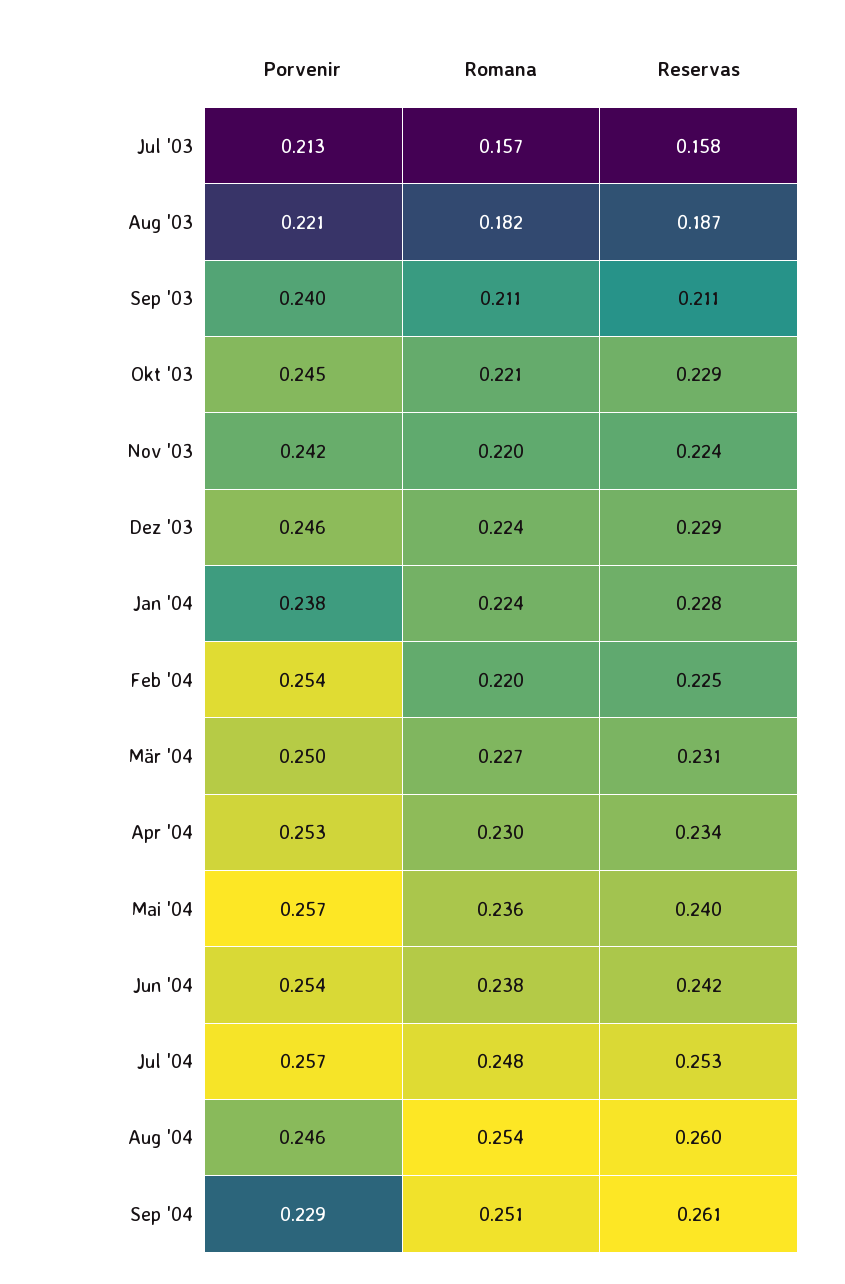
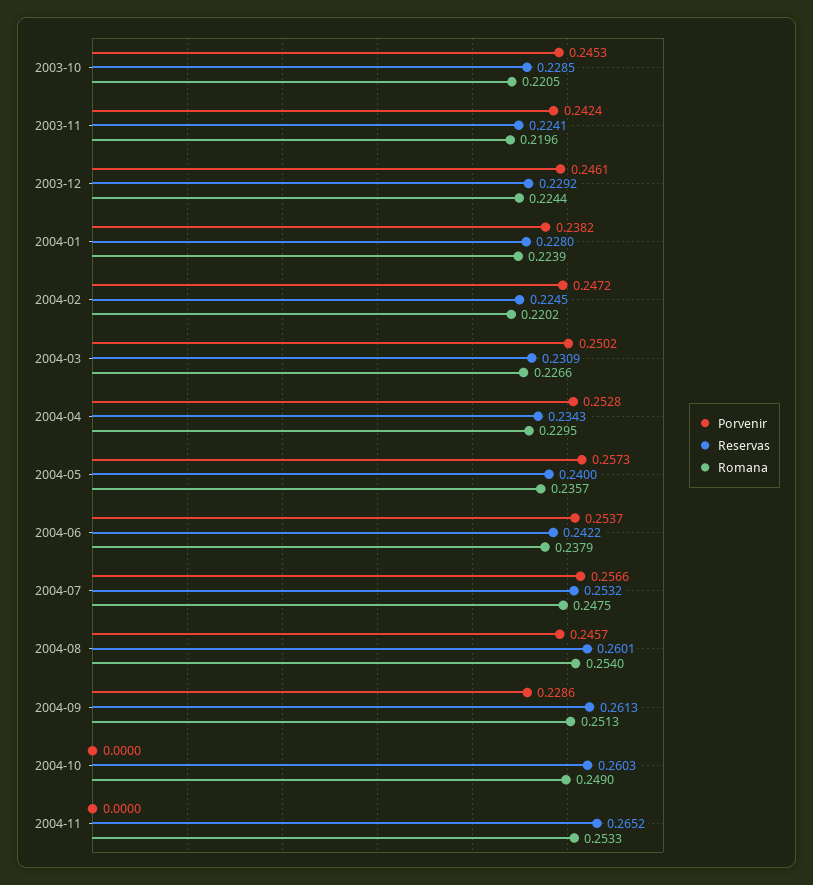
Porvenir, Jul '03: 0.213 -> none
Romana, Jul '03: 0.157 -> none
Reservas, Jul '03: 0.158 -> none
Porvenir, Aug '03: 0.221 -> none
Romana, Aug '03: 0.182 -> none
Reservas, Aug '03: 0.187 -> none
Porvenir, Sep '03: 0.24 -> none
Romana, Sep '03: 0.211 -> none
Reservas, Sep '03: 0.211 -> none
Porvenir, Feb '04: 0.254 -> 0.2472
Porvenir, 2004-10: none -> 0
Reservas, 2004-10: none -> 0.2603
Romana, 2004-10: none -> 0.249
Porvenir, 2004-11: none -> 0
Reservas, 2004-11: none -> 0.2652
Romana, 2004-11: none -> 0.2533

